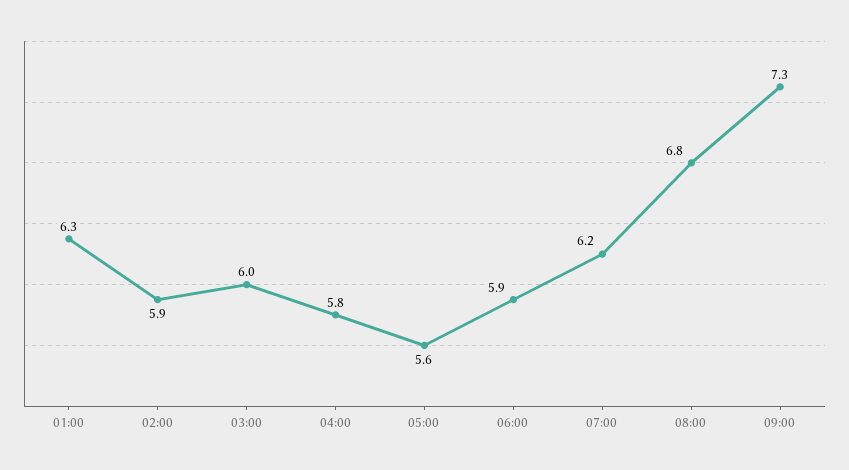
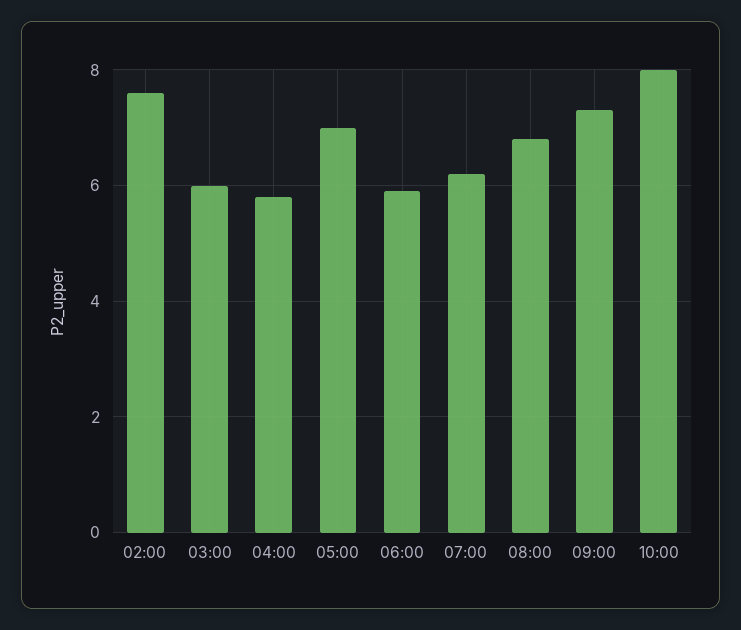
01:00: 6.3 -> none
02:00: 5.9 -> 7.5
05:00: 5.6 -> 7
10:00: none -> 8

